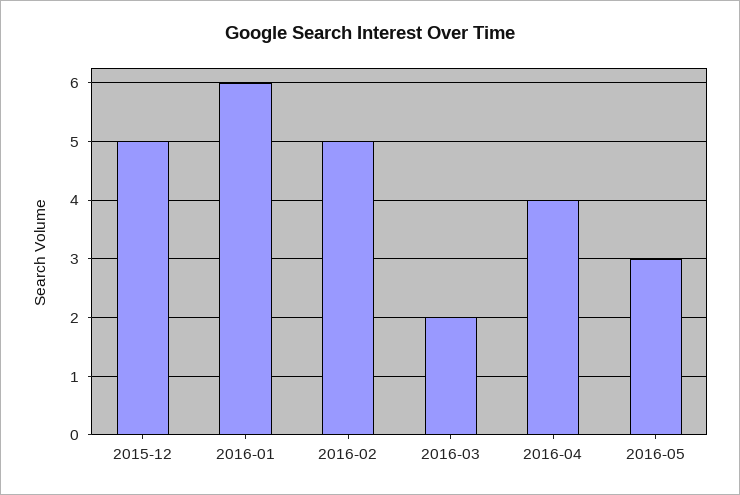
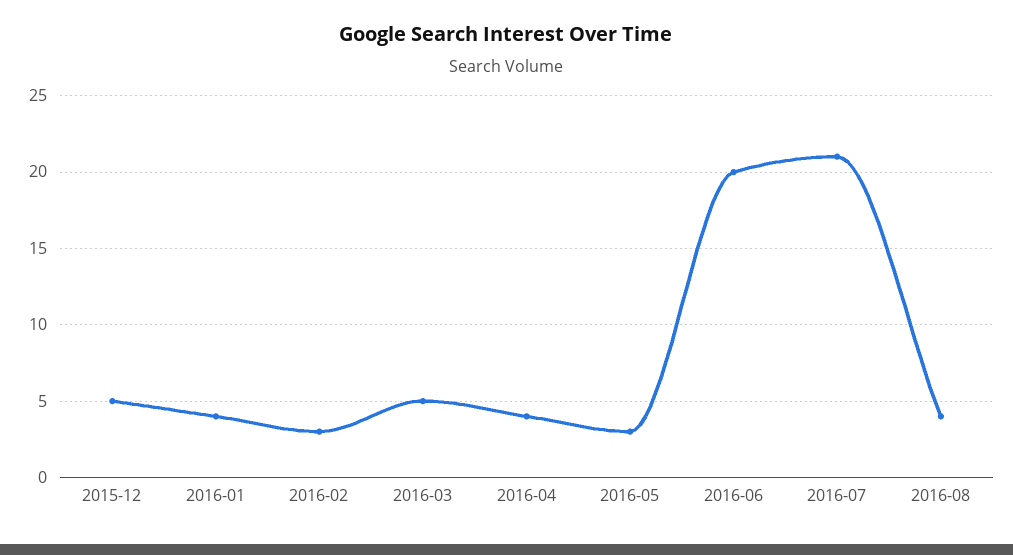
2016-01: 6 -> 4
2016-02: 5 -> 3
2016-03: 2 -> 5
2016-06: none -> 20
2016-07: none -> 21
2016-08: none -> 4

